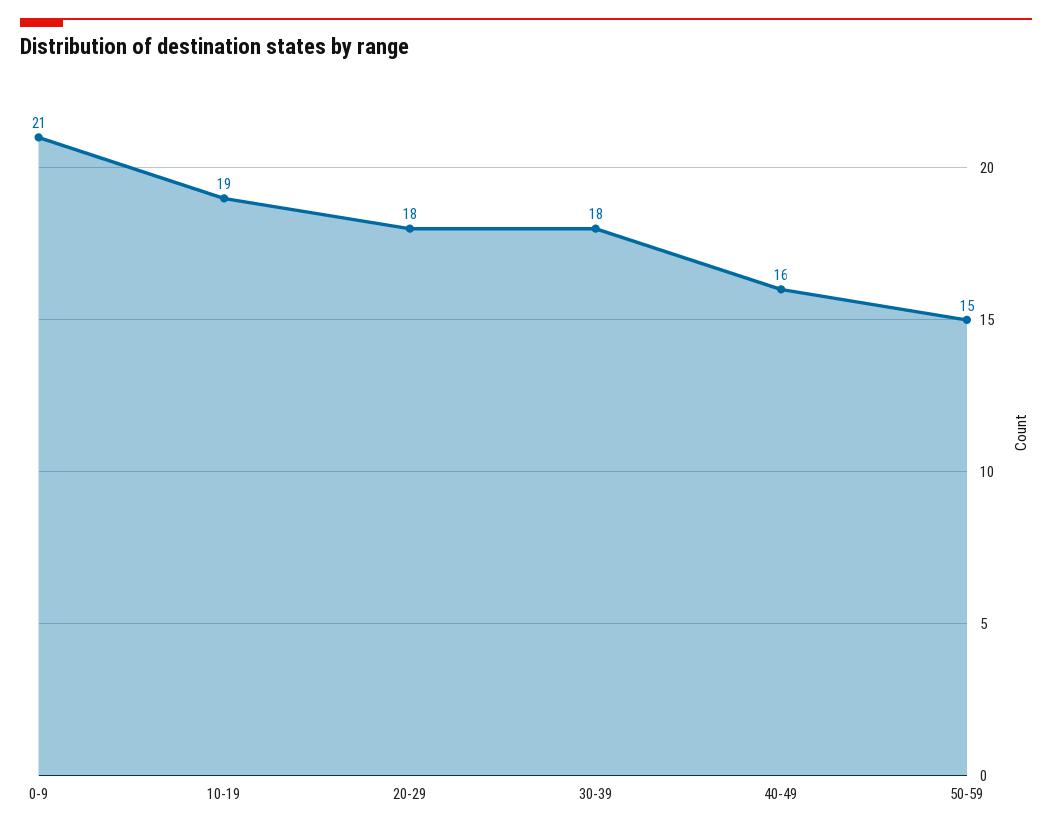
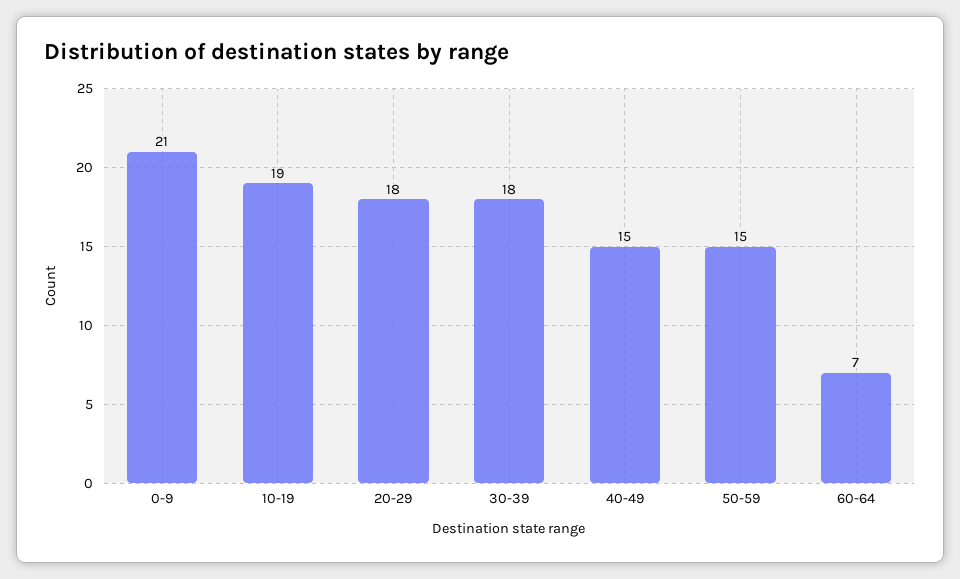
40-49: 16 -> 15
60-64: none -> 7

